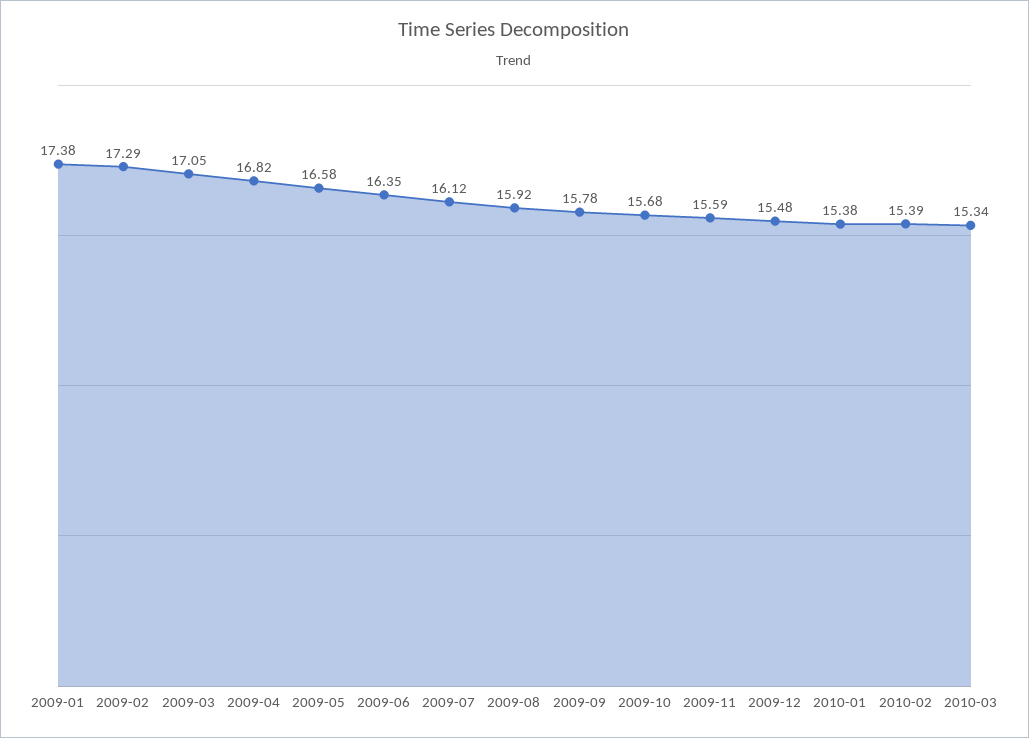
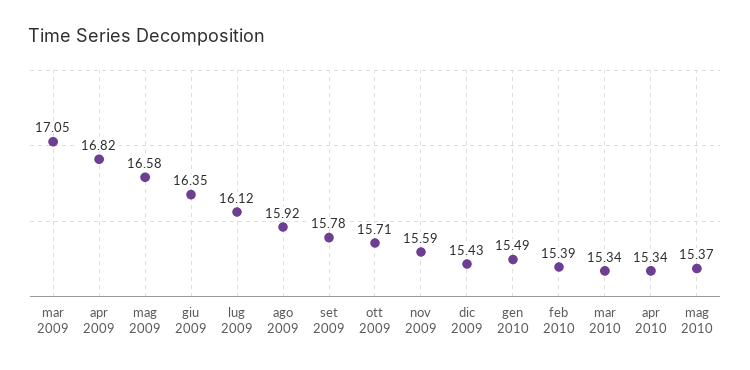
2009-01: 17.38 -> none
2009-02: 17.29 -> none
2009-10: 15.68 -> 15.71
2009-12: 15.48 -> 15.43
2010-01: 15.38 -> 15.49
apr 2010: none -> 15.34
mag 2010: none -> 15.37

